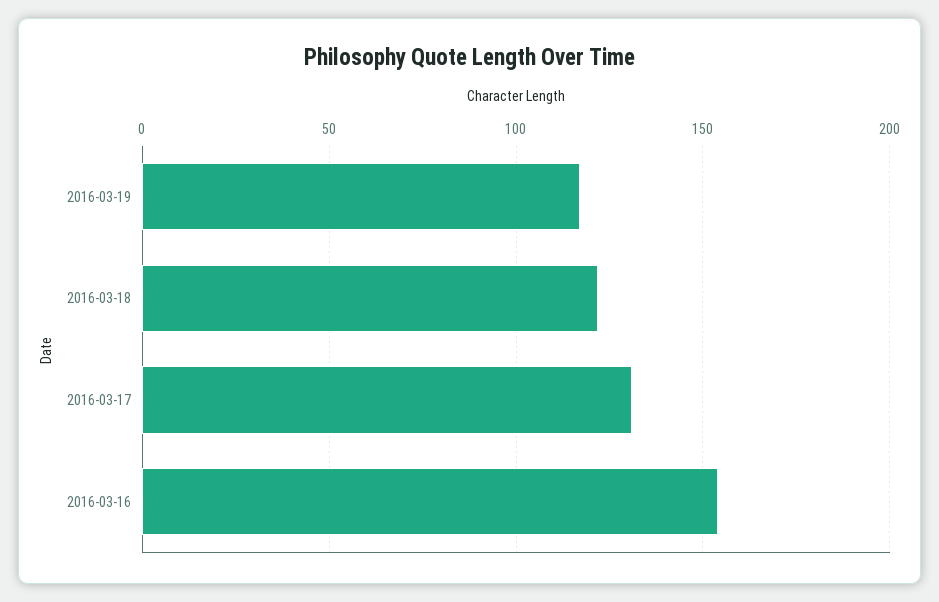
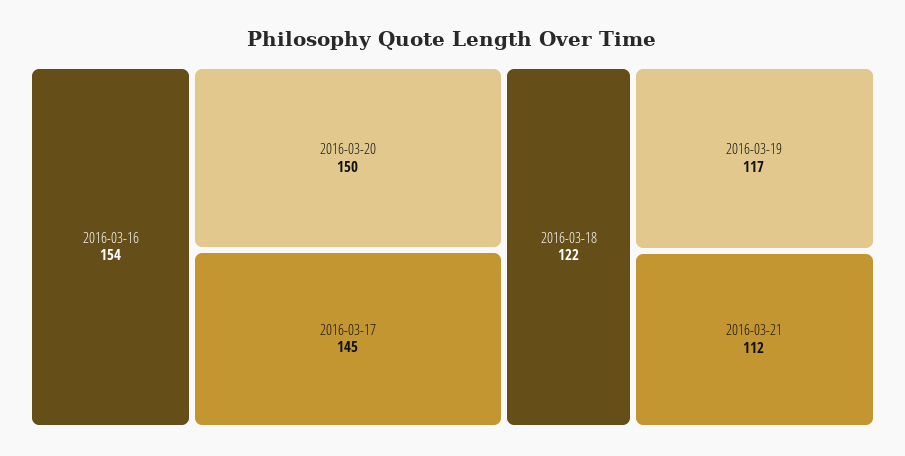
2016-03-17: 130 -> 145
2016-03-20: none -> 150
2016-03-21: none -> 112

